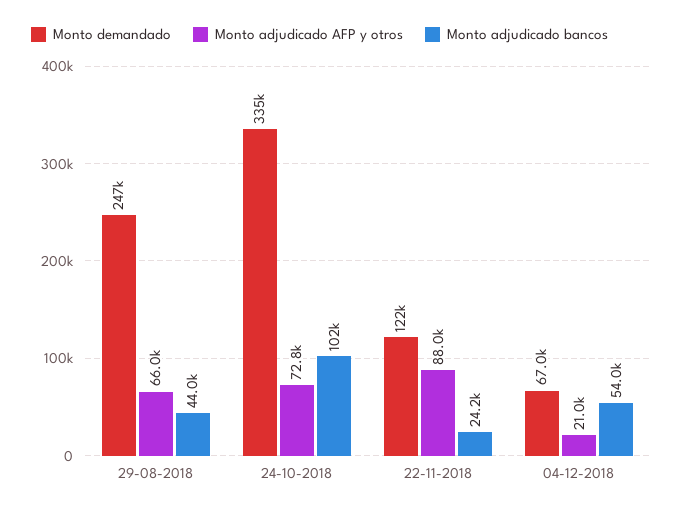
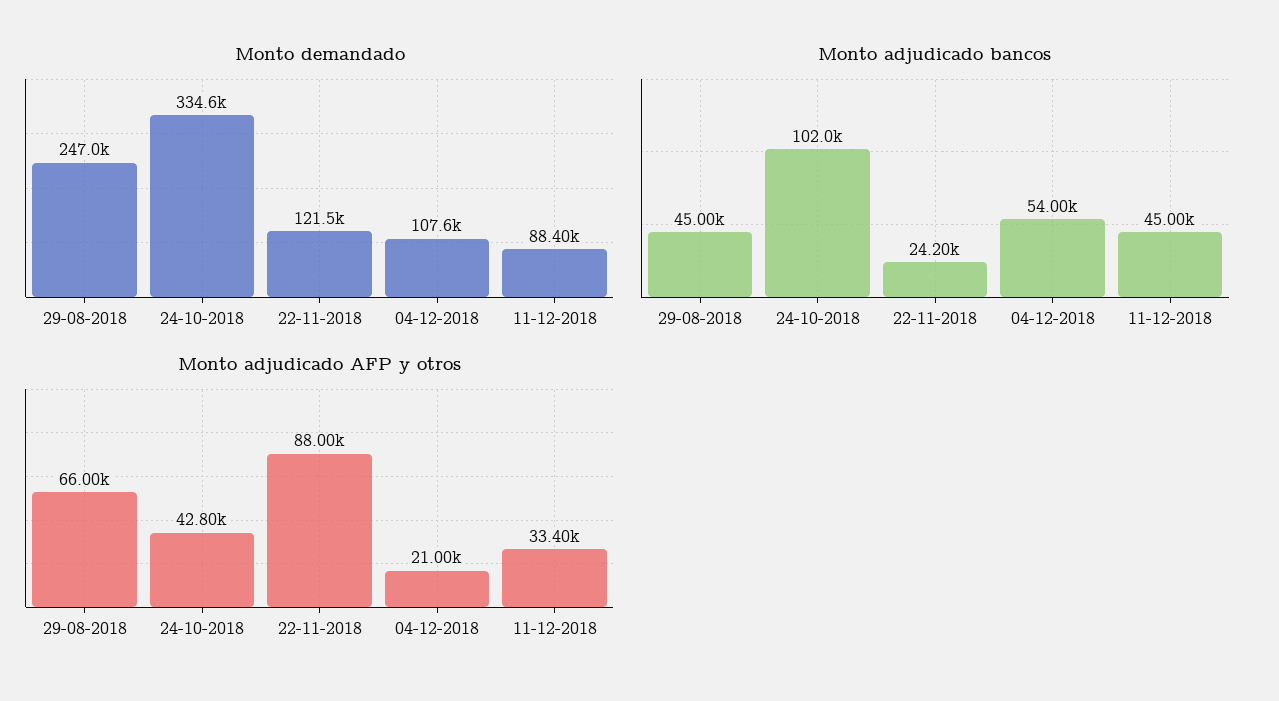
Monto adjudicado bancos, 29-08-2018: 44000 -> 45000
Monto adjudicado AFP y otros, 24-10-2018: 72800 -> 42800
Monto demandado, 04-12-2018: 67000 -> 107600
Monto demandado, 11-12-2018: none -> 88400
Monto adjudicado bancos, 11-12-2018: none -> 45000
Monto adjudicado AFP y otros, 11-12-2018: none -> 33400

